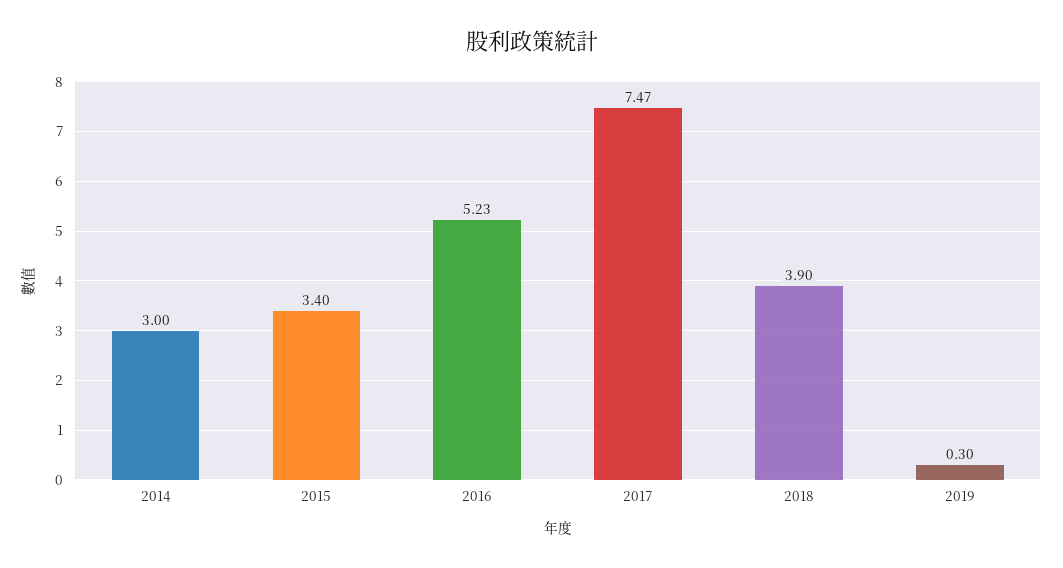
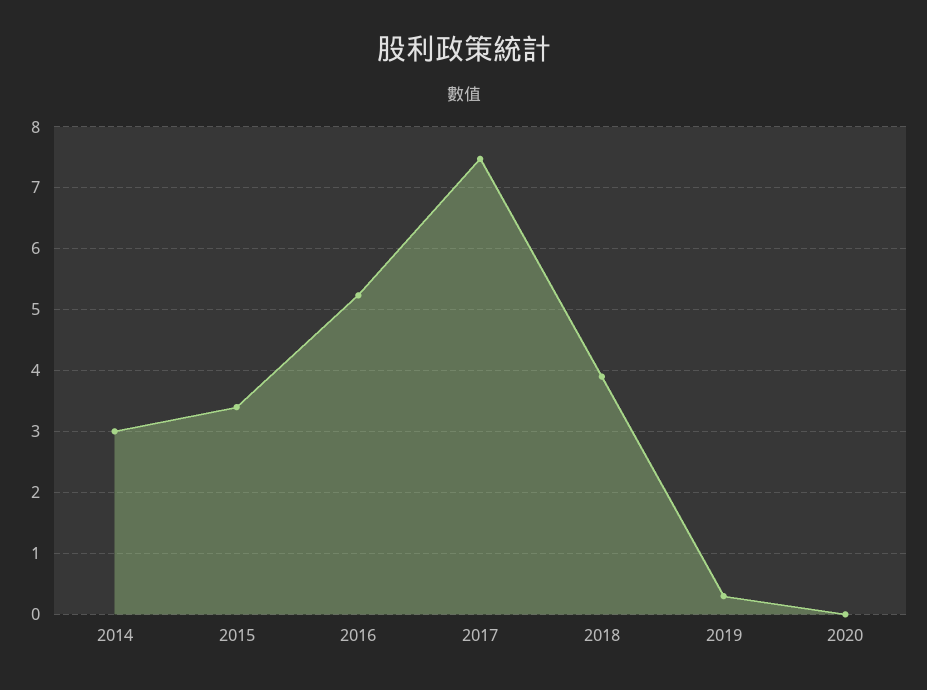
2020: none -> 0

